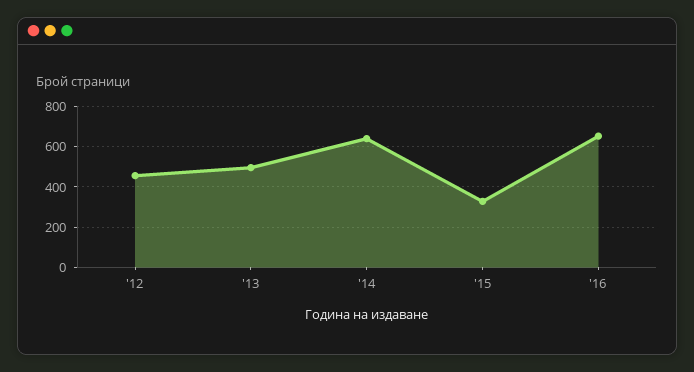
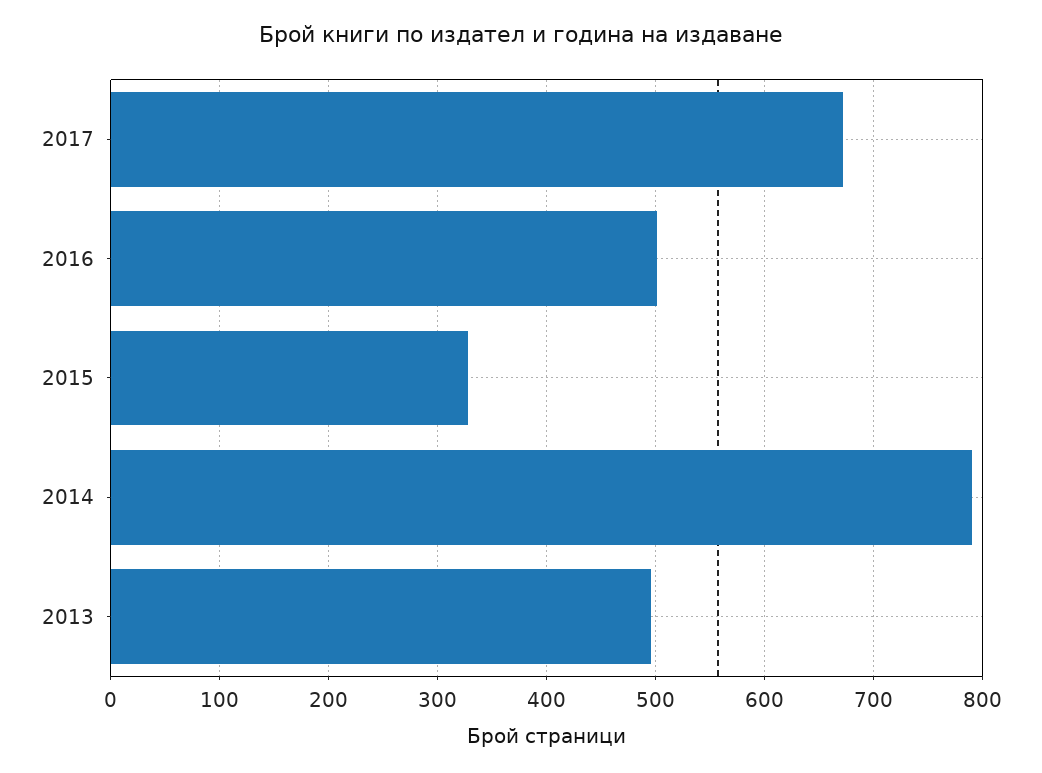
'12: 450 -> none
'14: 650 -> 790
'16: 650 -> 500
2017: none -> 670

